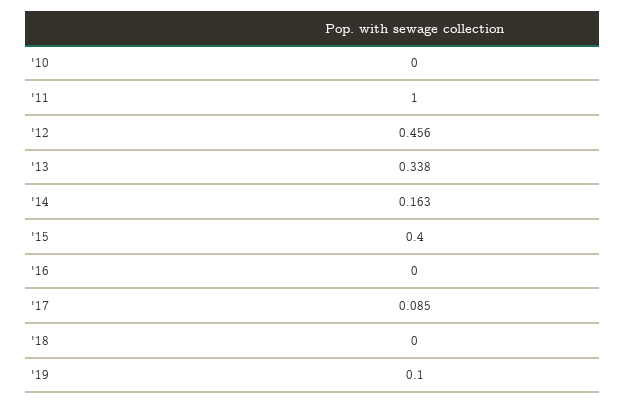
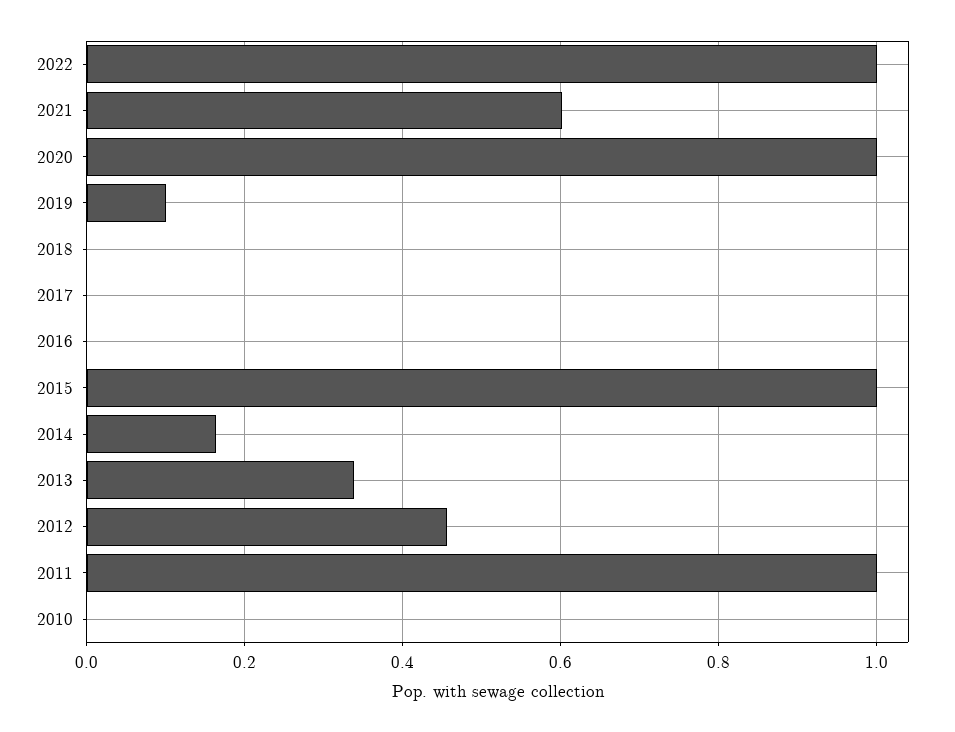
'15: 0.4 -> 1
'17: 0.085 -> 0
2022: none -> 1
2021: none -> 0.6
2020: none -> 1

